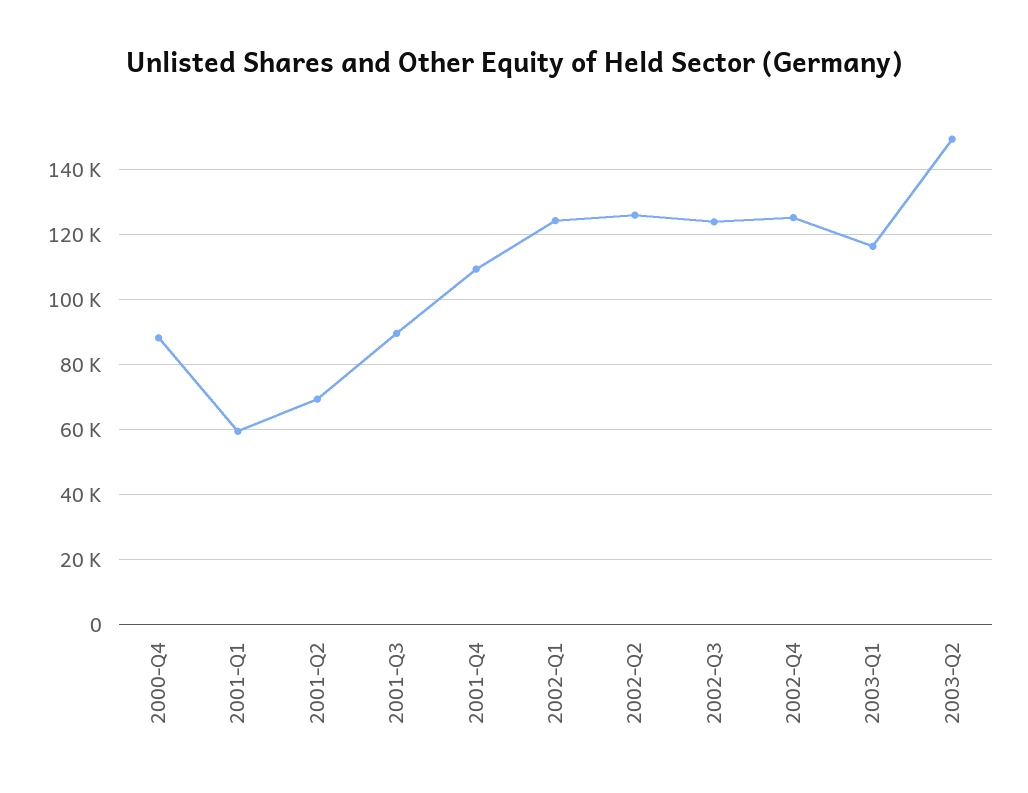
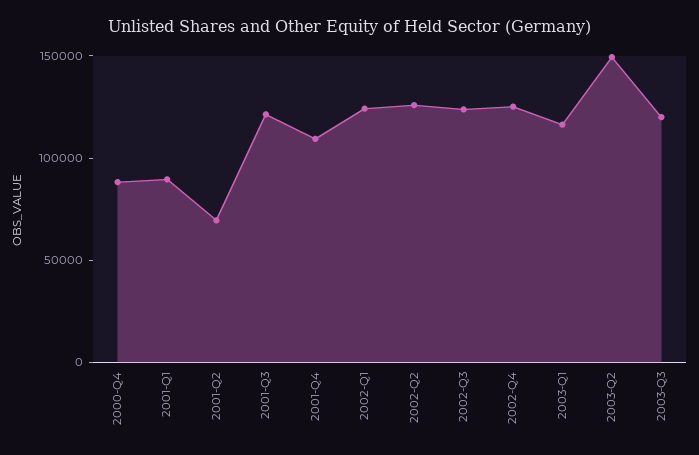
2001-Q1: 60000 -> 90000
2001-Q3: 90000 -> 120000
2003-Q3: none -> 120000

